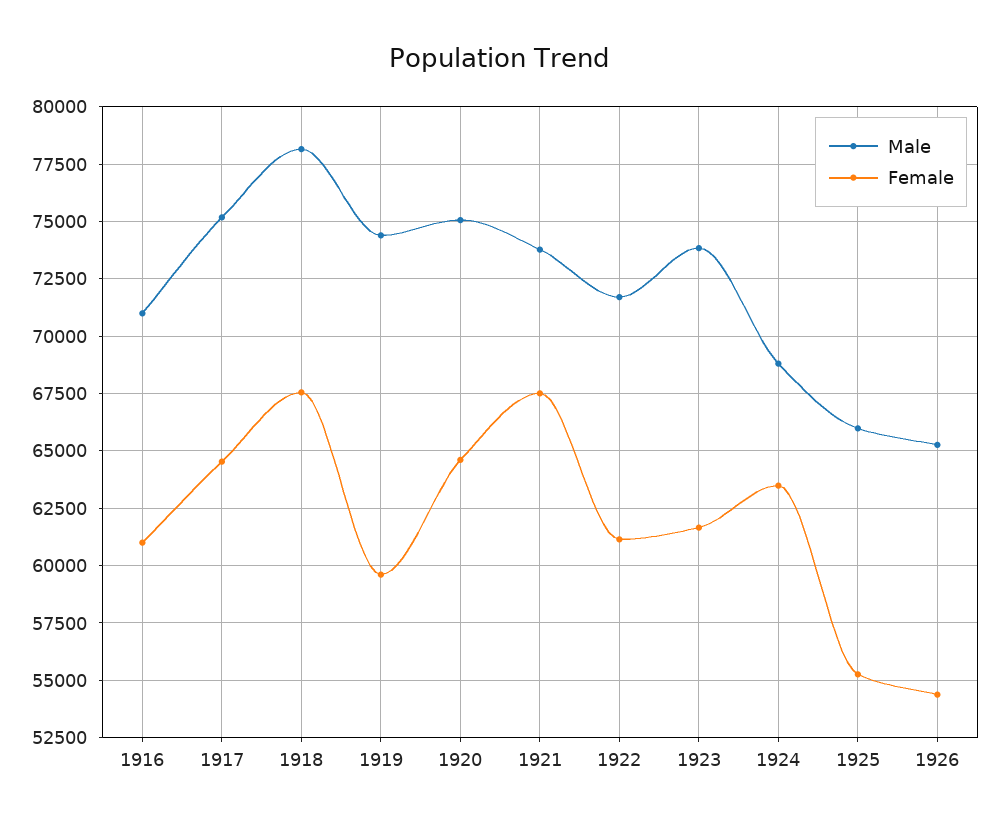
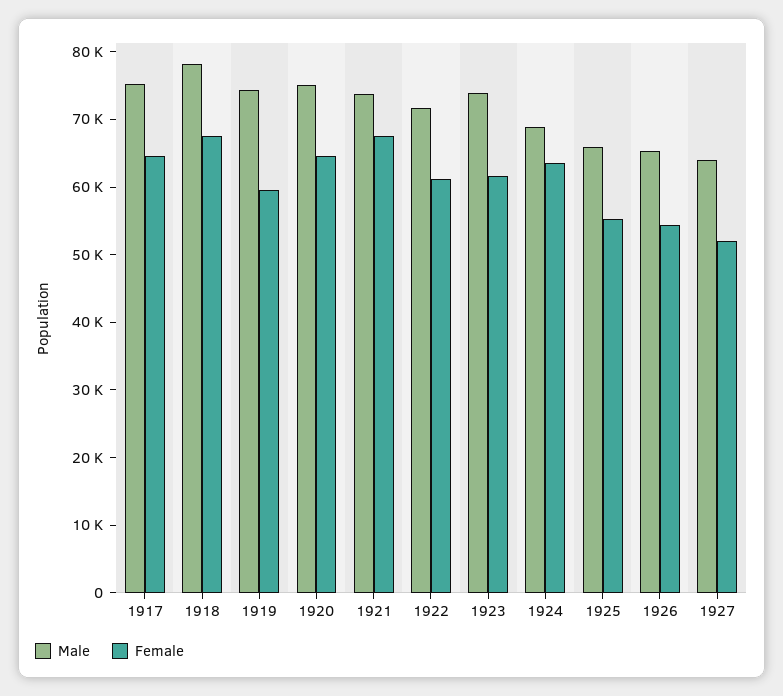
Male, 1916: 71000 -> none
Female, 1916: 61000 -> none
Male, 1927: none -> 64000
Female, 1927: none -> 52000

